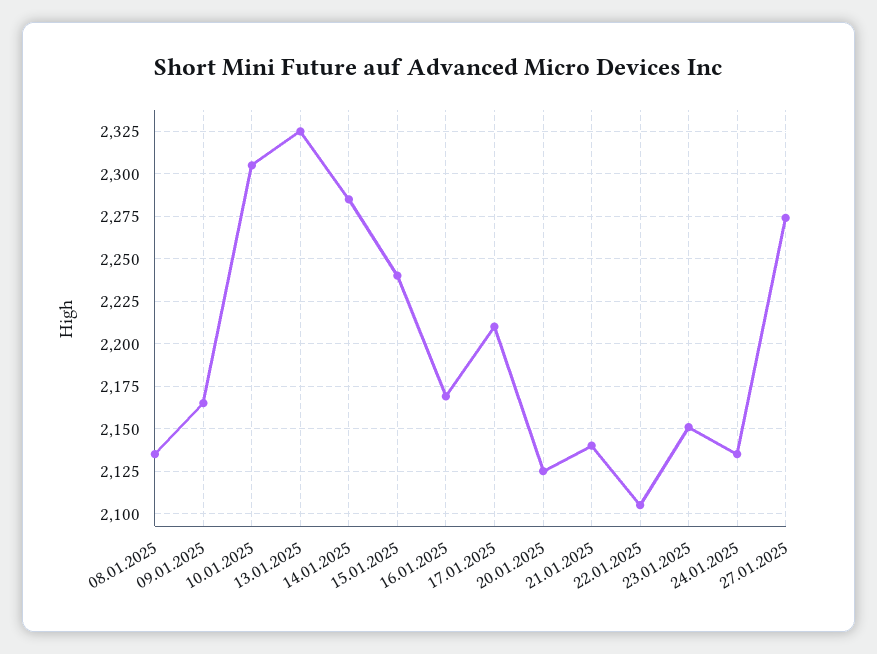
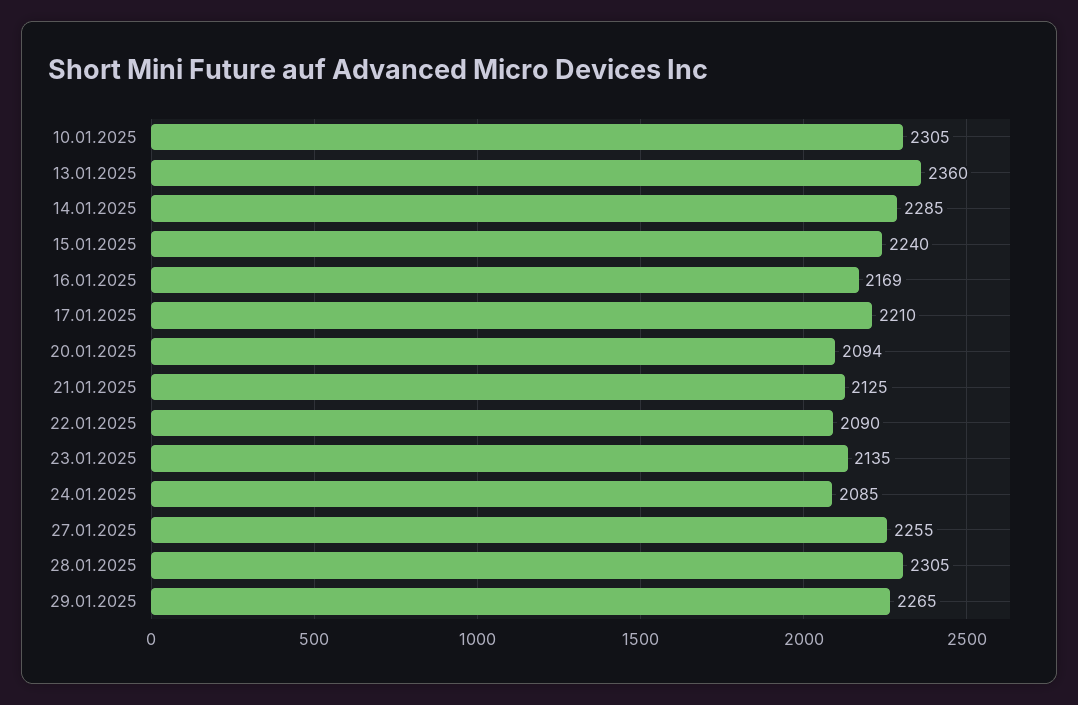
08.01.2025: 2135 -> none
09.01.2025: 2165 -> none
13.01.2025: 2325 -> 2360
20.01.2025: 2125 -> 2094
21.01.2025: 2140 -> 2125
22.01.2025: 2105 -> 2090
23.01.2025: 2150 -> 2135
24.01.2025: 2135 -> 2085
27.01.2025: 2275 -> 2255
28.01.2025: none -> 2305
29.01.2025: none -> 2265

